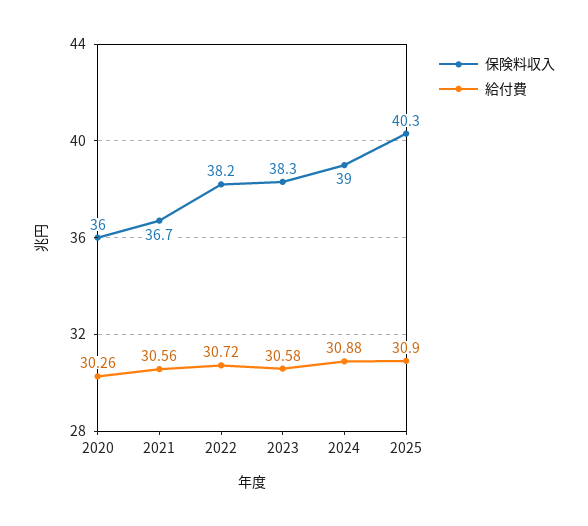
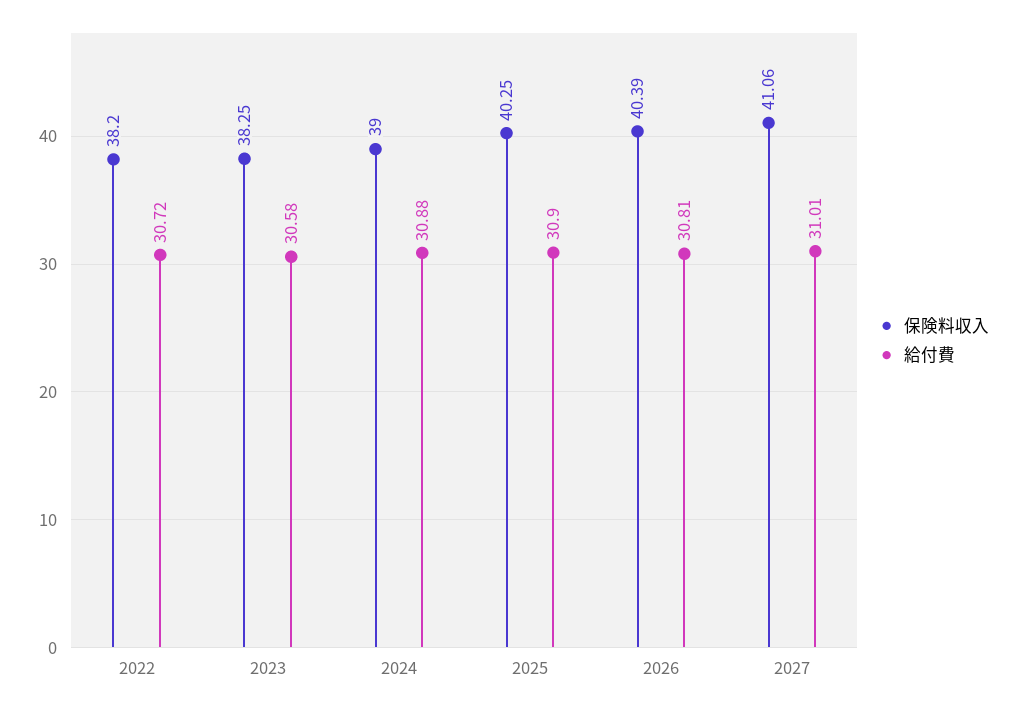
保険料収入, 2020: 36 -> none
給付費, 2020: 30.26 -> none
保険料収入, 2021: 36.7 -> none
給付費, 2021: 30.56 -> none
保険料収入, 2026: none -> 40.39
給付費, 2026: none -> 30.81
保険料収入, 2027: none -> 41.06
給付費, 2027: none -> 31.01

